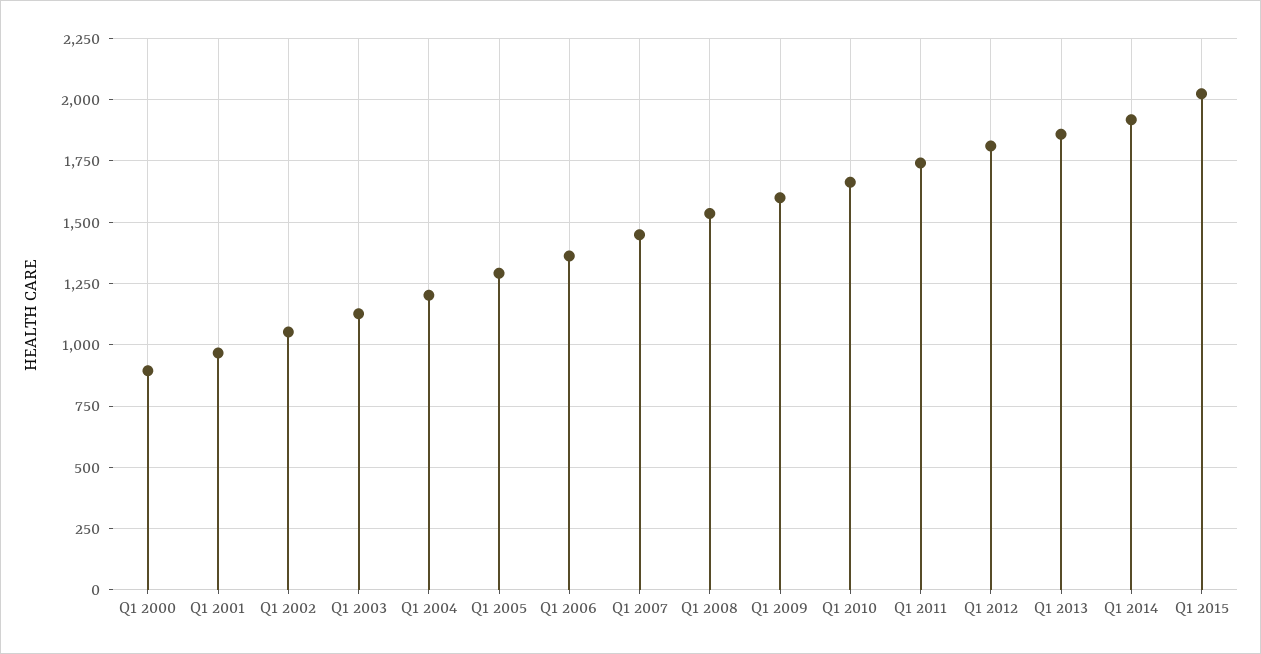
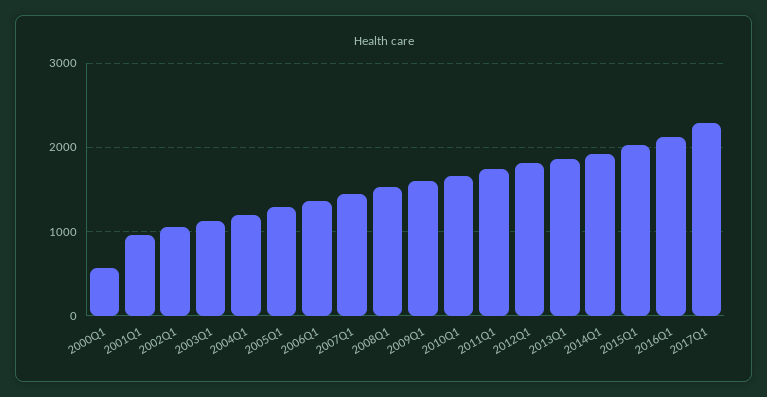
Q1 2000: 900 -> 600
2016Q1: none -> 2100
2017Q1: none -> 2300

